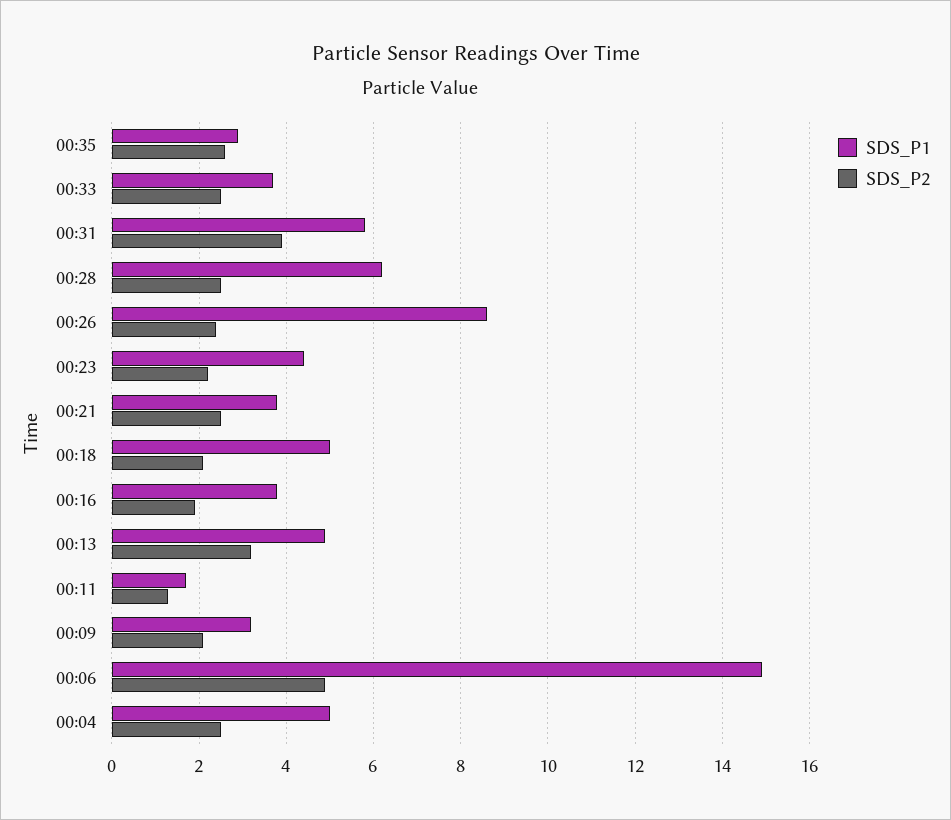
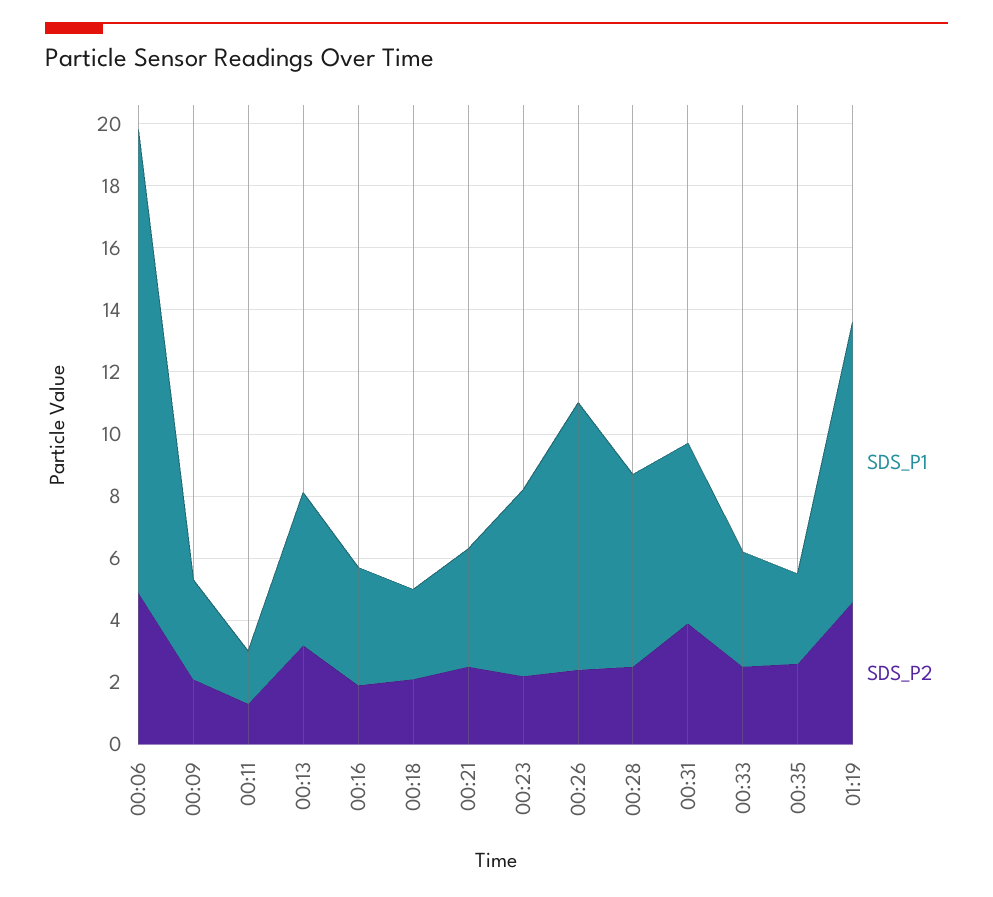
SDS_P1, 00:23: 4.5 -> 6
SDS_P1, 00:18: 5 -> 3
SDS_P1, 00:04: 5 -> none
SDS_P2, 00:04: 2.5 -> none
SDS_P1, 01:19: none -> 9
SDS_P2, 01:19: none -> 4.5

